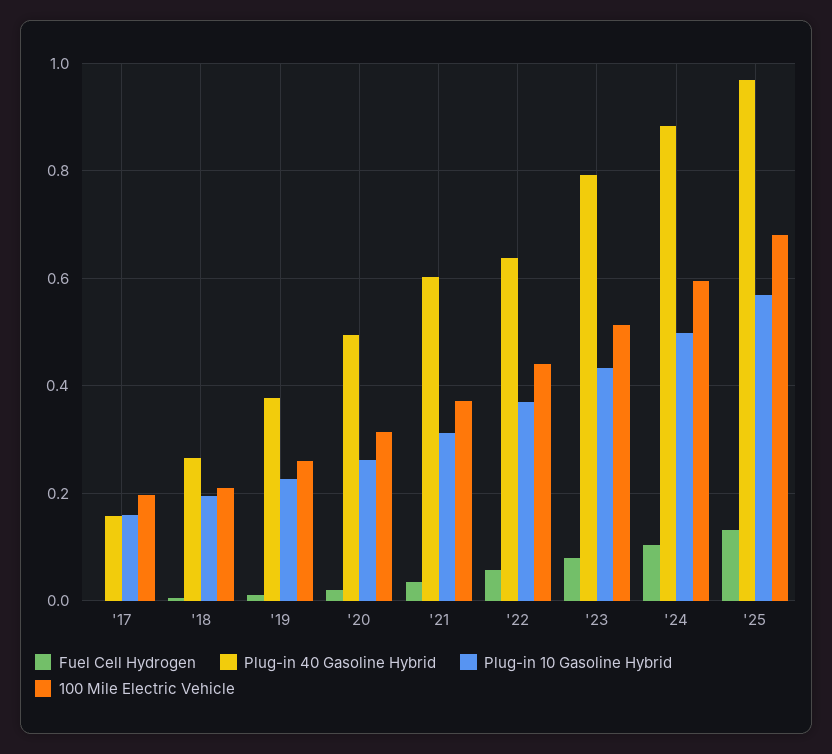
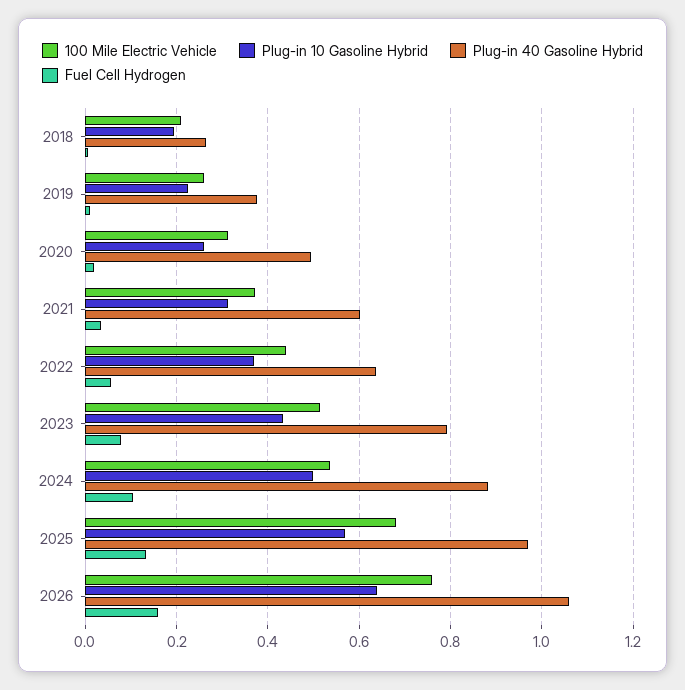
Fuel Cell Hydrogen, '17: 0 -> none
Plug-in 40 Gasoline Hybrid, '17: 0.16 -> none
Plug-in 10 Gasoline Hybrid, '17: 0.16 -> none
100 Mile Electric Vehicle, '17: 0.2 -> none
100 Mile Electric Vehicle, '24: 0.6 -> 0.54
100 Mile Electric Vehicle, 2026: none -> 0.76
Plug-in 10 Gasoline Hybrid, 2026: none -> 0.64
Plug-in 40 Gasoline Hybrid, 2026: none -> 1.06
Fuel Cell Hydrogen, 2026: none -> 0.16

